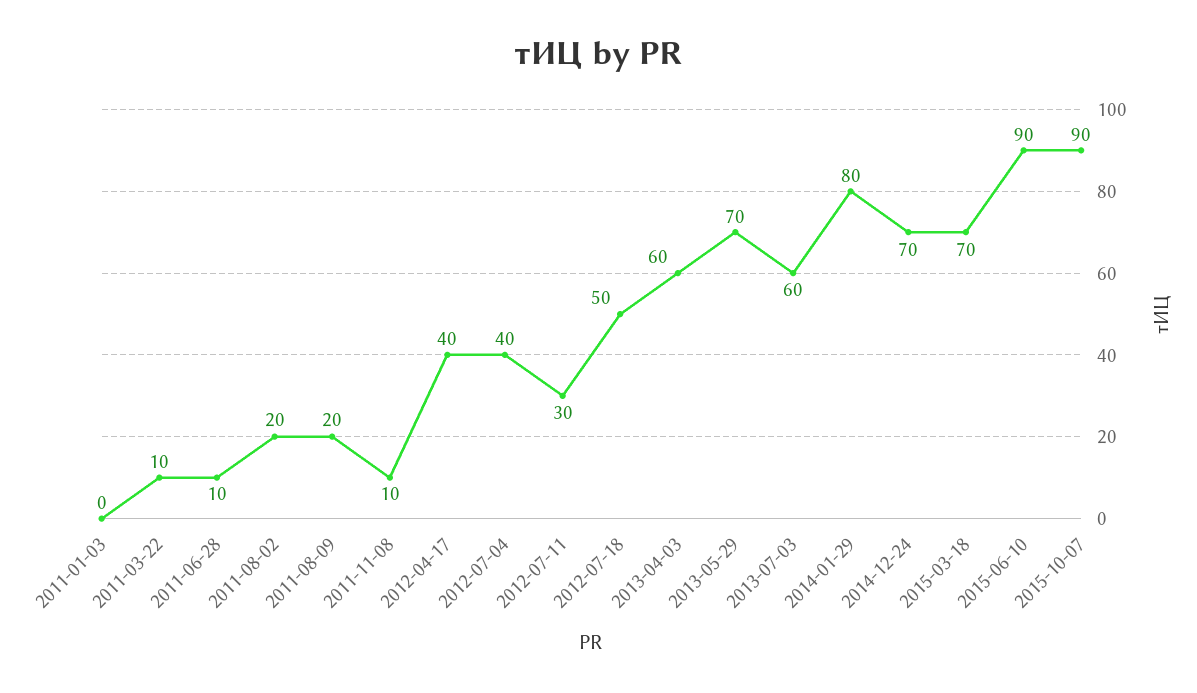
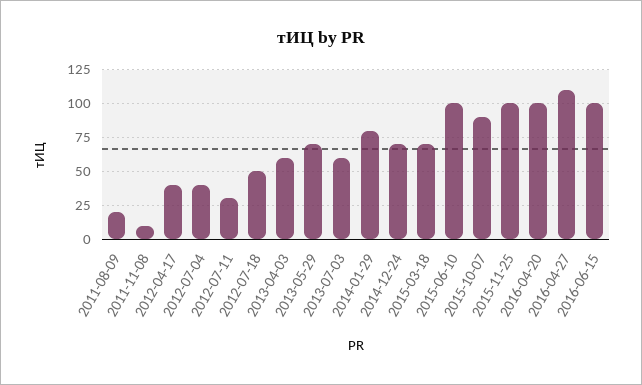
2011-01-03: 0 -> none
2011-03-22: 10 -> none
2011-06-28: 10 -> none
2011-08-02: 20 -> none
2015-06-10: 90 -> 100
2015-11-25: none -> 100
2016-04-20: none -> 100
2016-04-27: none -> 110
2016-06-15: none -> 100

